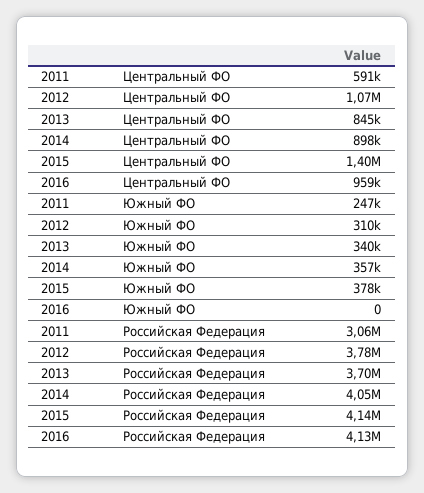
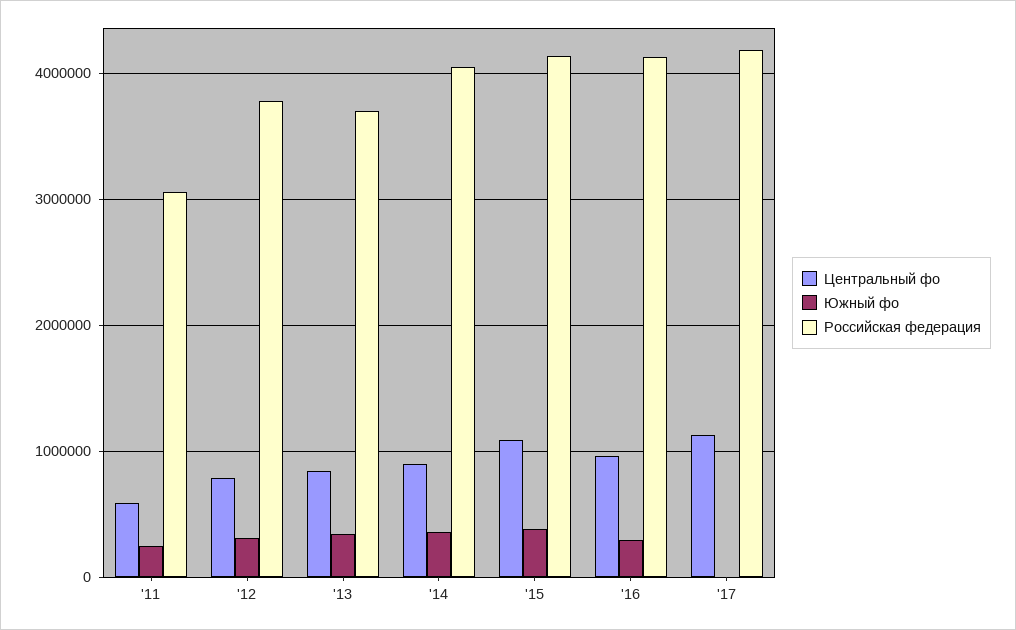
Центральный ФО, 2012: 1070000 -> 800000
Центральный ФО, 2015: 1400000 -> 1100000
Южный ФО, 2016: 0 -> 300000
Центральный ФО, '17: none -> 1100000
Южный ФО, '17: none -> 0
Российская Федерация, '17: none -> 4200000

